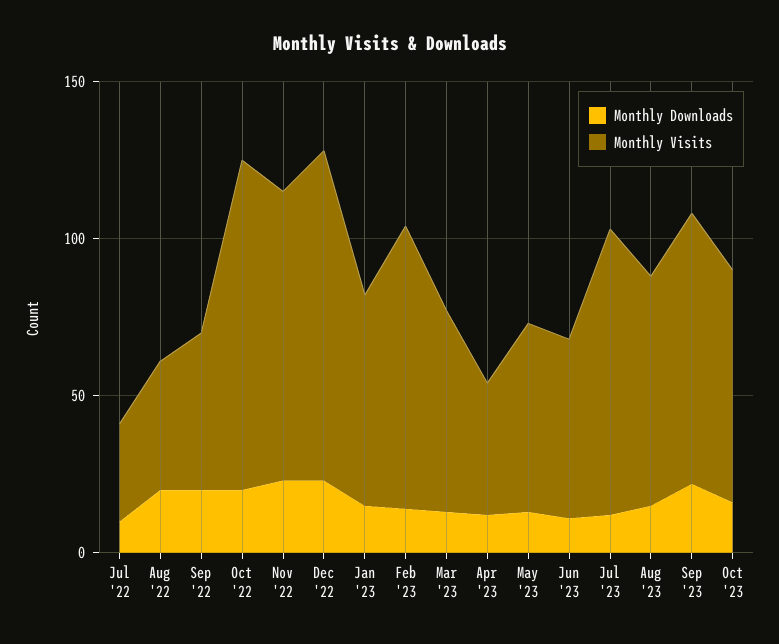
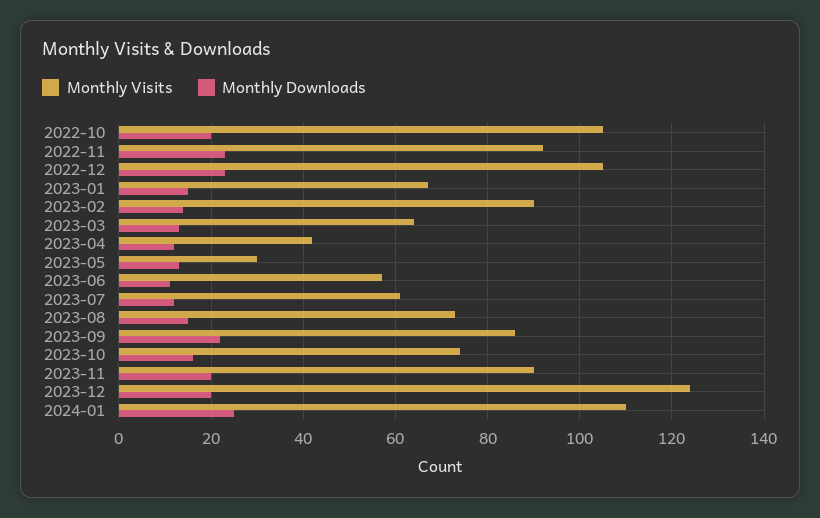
Monthly Downloads, Jul '22: 10 -> none
Monthly Visits, Jul '22: 30 -> none
Monthly Downloads, Aug '22: 20 -> none
Monthly Visits, Aug '22: 40 -> none
Monthly Downloads, Sep '22: 20 -> none
Monthly Visits, Sep '22: 50 -> none
Monthly Visits, May '23: 60 -> 30
Monthly Visits, Jul '23: 90 -> 60
Monthly Visits, 2023-11: none -> 90
Monthly Downloads, 2023-11: none -> 20
Monthly Visits, 2023-12: none -> 125
Monthly Downloads, 2023-12: none -> 20
Monthly Visits, 2024-01: none -> 110
Monthly Downloads, 2024-01: none -> 25

